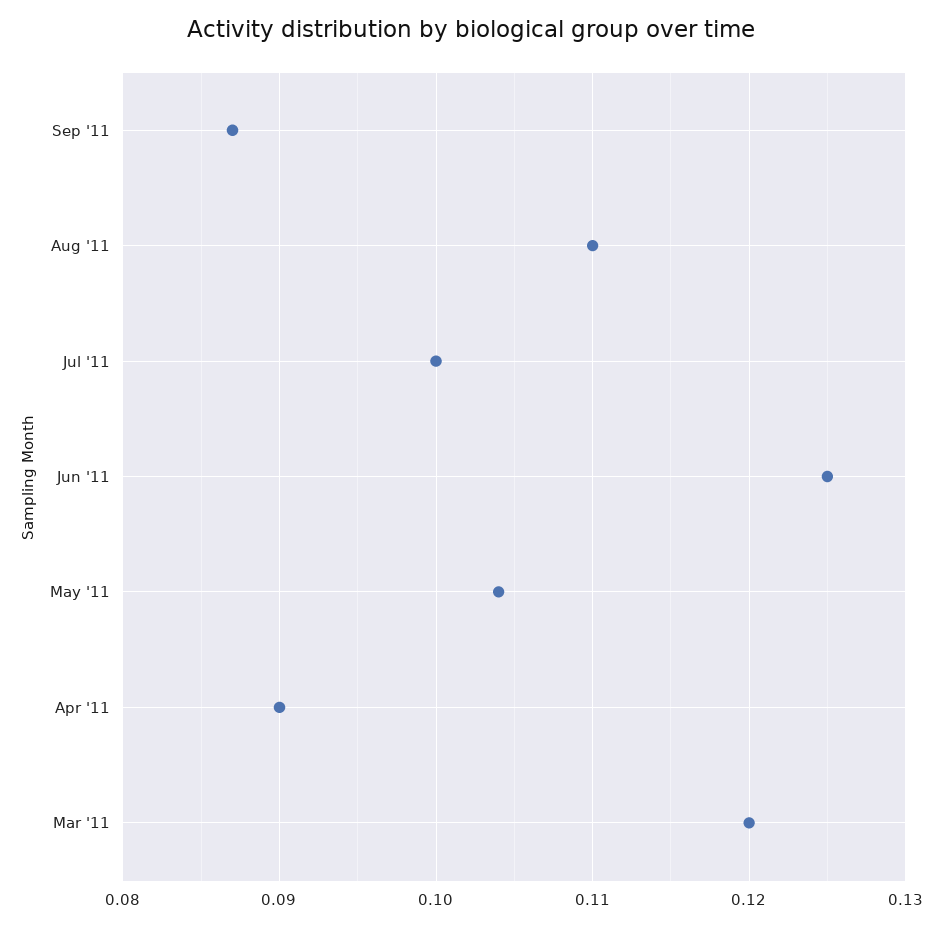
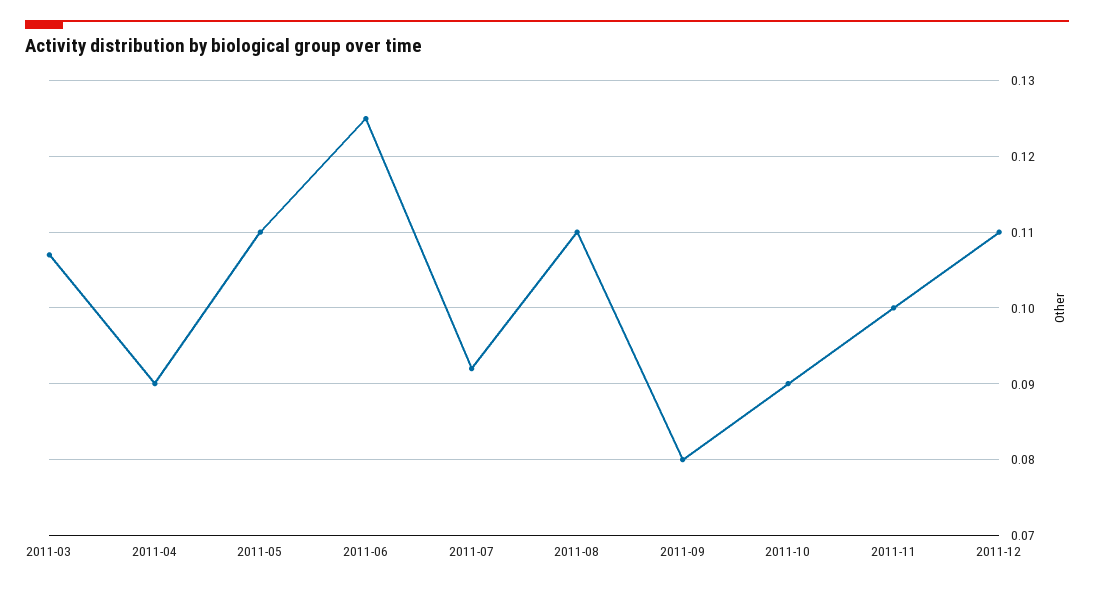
Sep '11: 0.087 -> 0.08
Jul '11: 0.1 -> 0.092
May '11: 0.104 -> 0.11
Mar '11: 0.12 -> 0.107
2011-10: none -> 0.09
2011-11: none -> 0.1
2011-12: none -> 0.11

